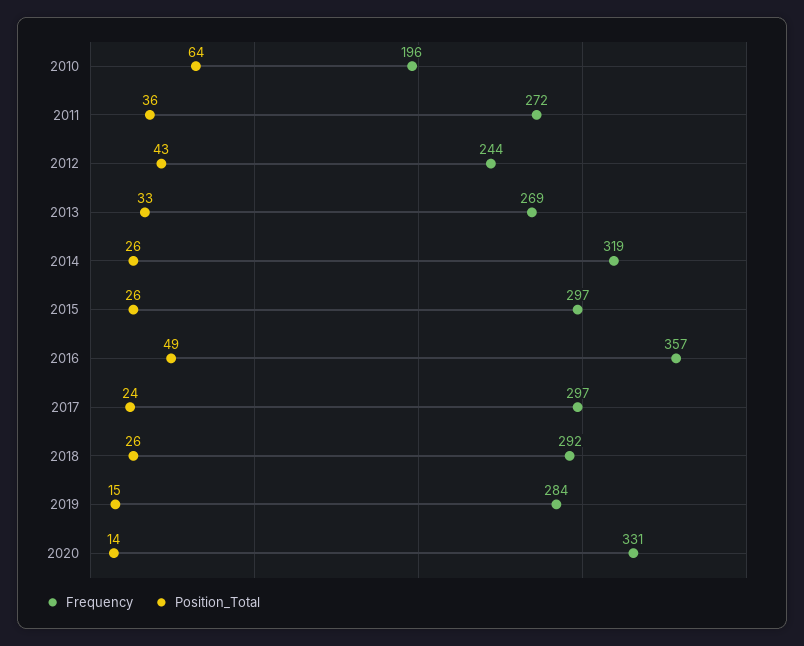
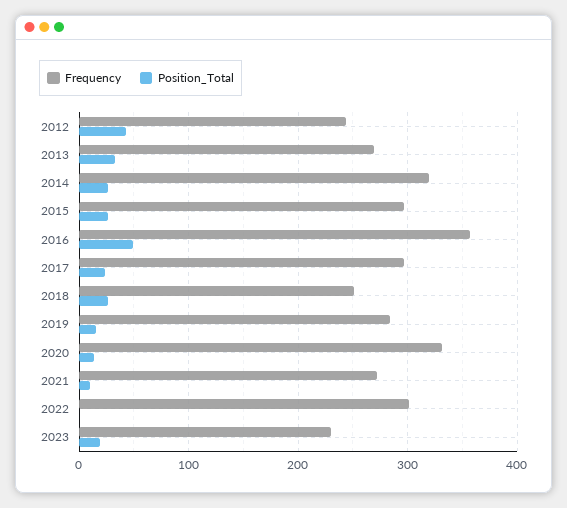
Frequency, 2010: 196 -> none
Position_Total, 2010: 64 -> none
Frequency, 2011: 272 -> none
Position_Total, 2011: 36 -> none
Frequency, 2018: 292 -> 250
Frequency, 2021: none -> 270
Position_Total, 2021: none -> 10
Frequency, 2022: none -> 300
Position_Total, 2022: none -> 0
Frequency, 2023: none -> 230
Position_Total, 2023: none -> 20

